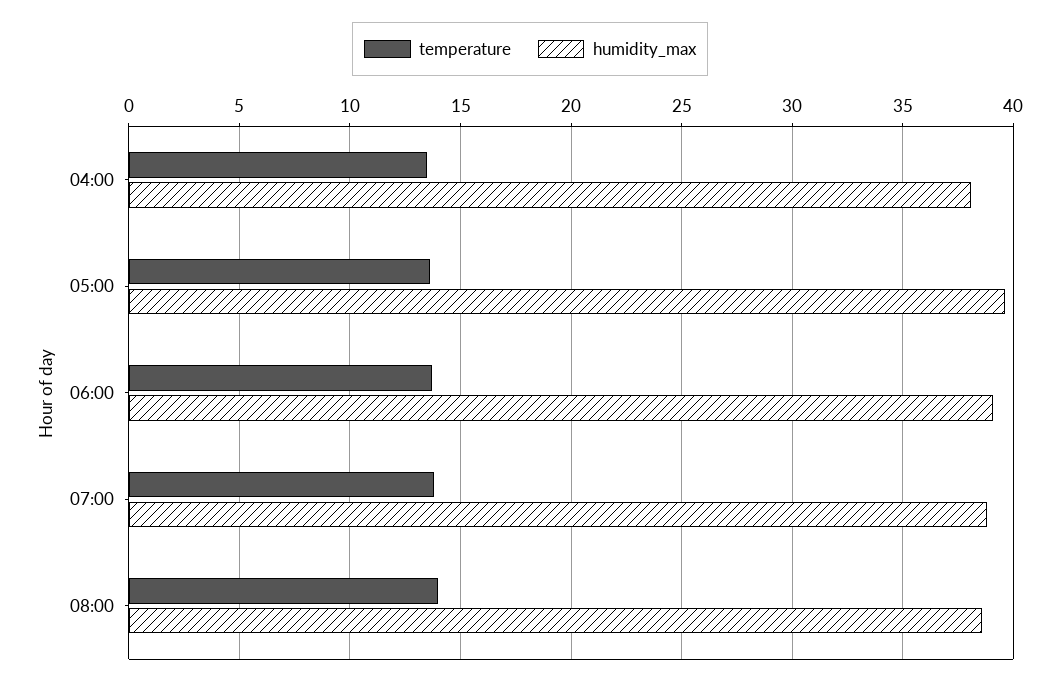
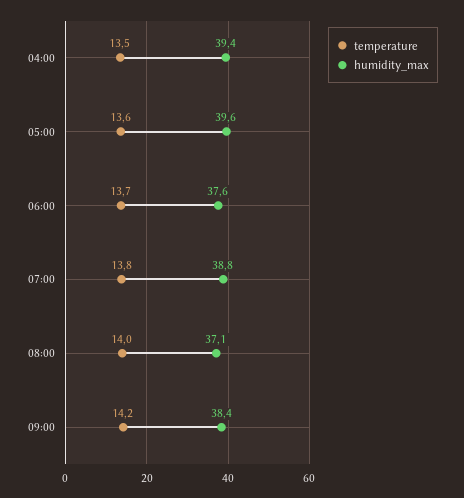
humidity_max, 04:00: 38 -> 39.4
humidity_max, 06:00: 39 -> 37.6
humidity_max, 08:00: 38.5 -> 37.1
temperature, 09:00: none -> 14.2
humidity_max, 09:00: none -> 38.4

